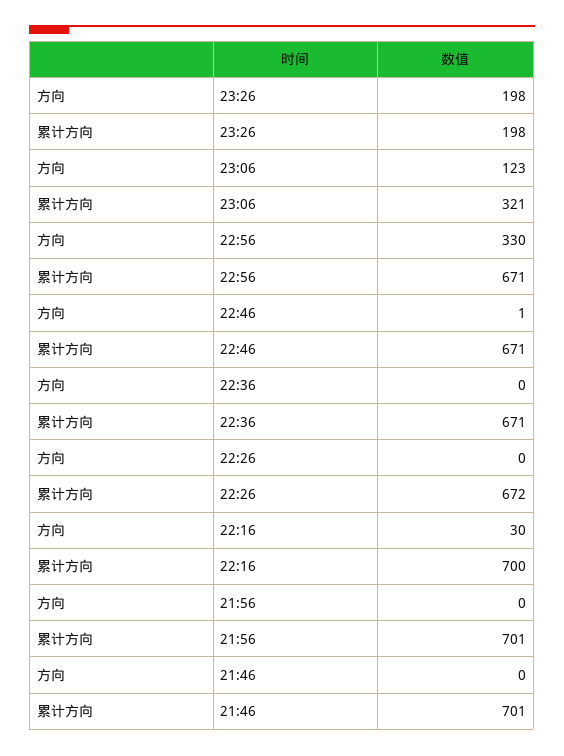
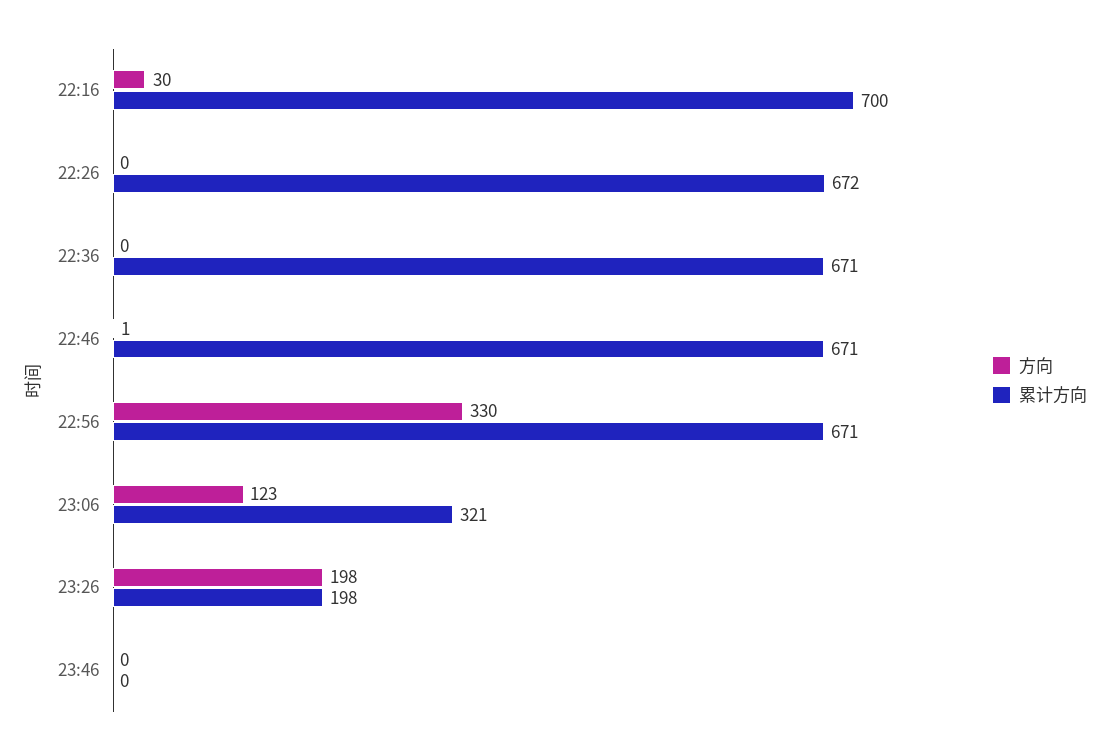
方向, 21:56: 0 -> none
累计方向, 21:56: 701 -> none
方向, 21:46: 0 -> none
累计方向, 21:46: 701 -> none
方向, 23:46: none -> 0
累计方向, 23:46: none -> 0

